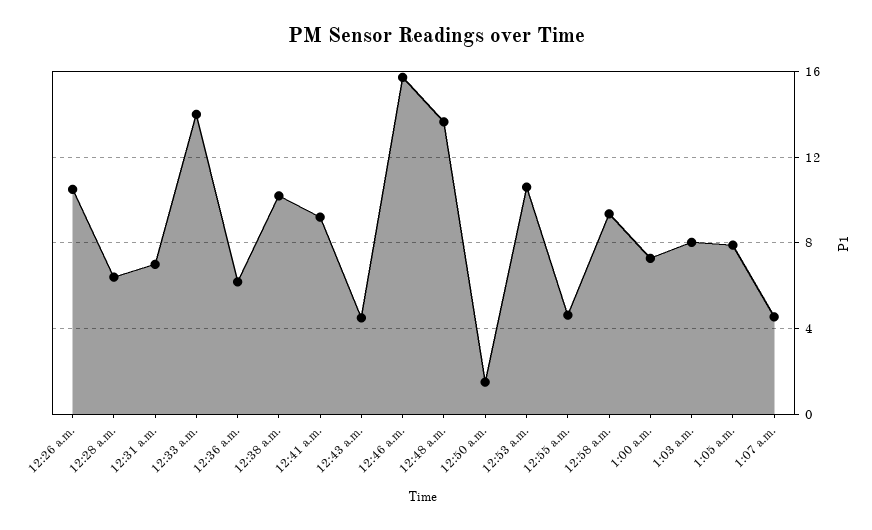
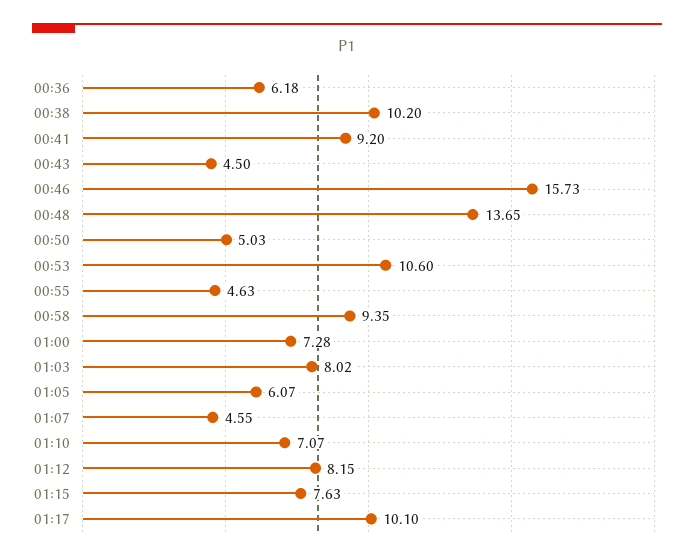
12:26 a.m.: 10.5 -> none
12:28 a.m.: 6.5 -> none
12:31 a.m.: 7 -> none
12:33 a.m.: 14 -> none
12:50 a.m.: 1.5 -> 5.03
1:05 a.m.: 8 -> 6.07
01:10: none -> 7.07
01:12: none -> 8.15
01:15: none -> 7.63
01:17: none -> 10.1

